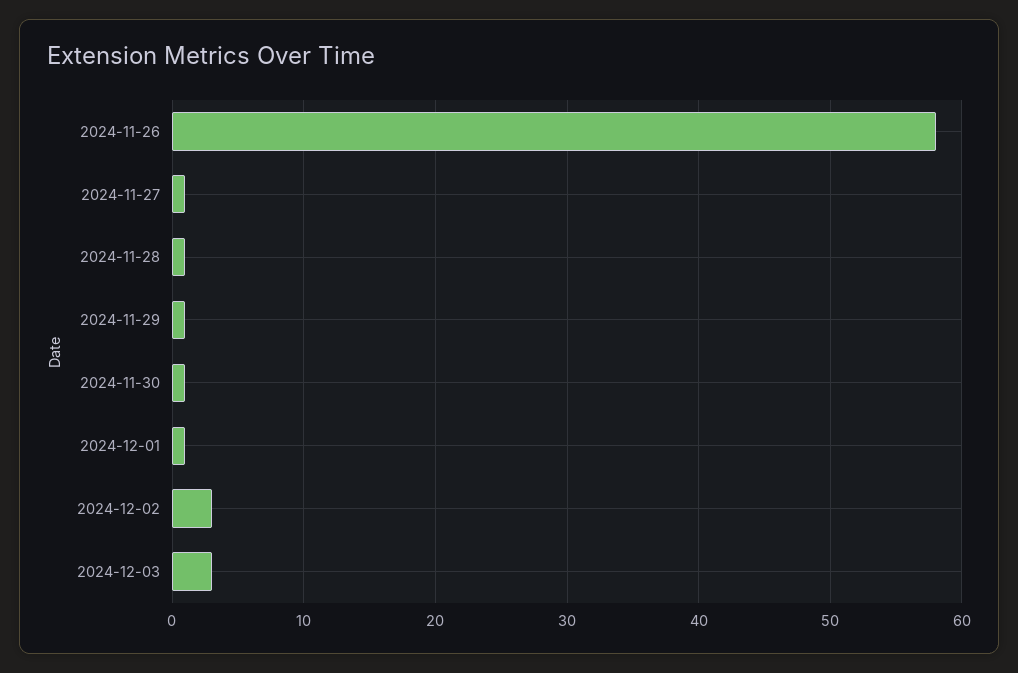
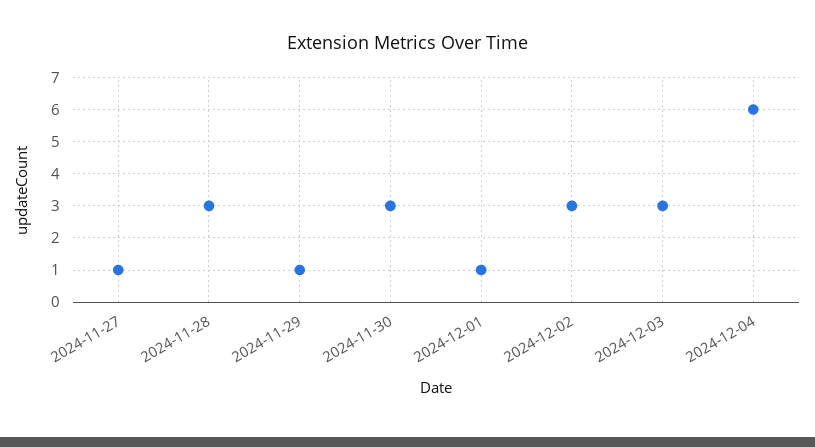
2024-11-26: 58 -> none
2024-11-28: 1 -> 3
2024-11-30: 1 -> 3
2024-12-04: none -> 6

